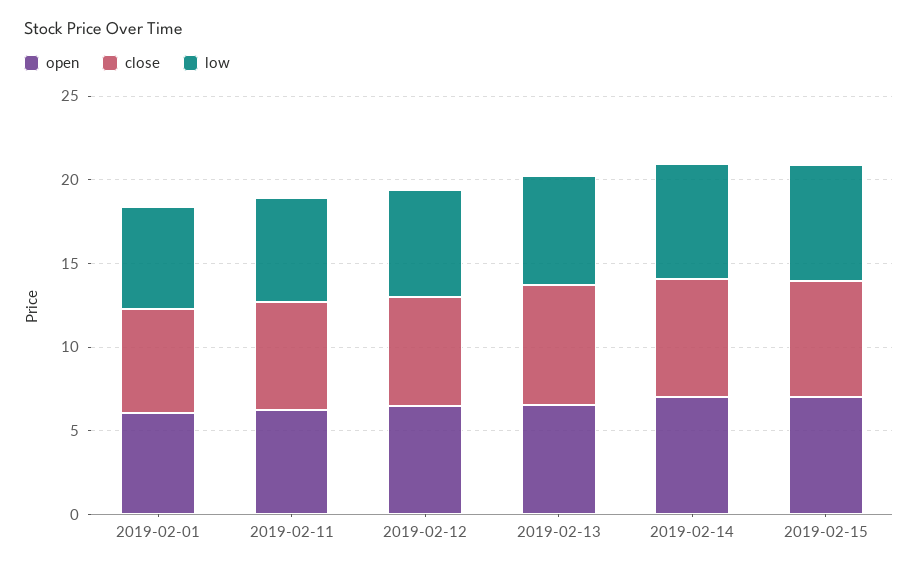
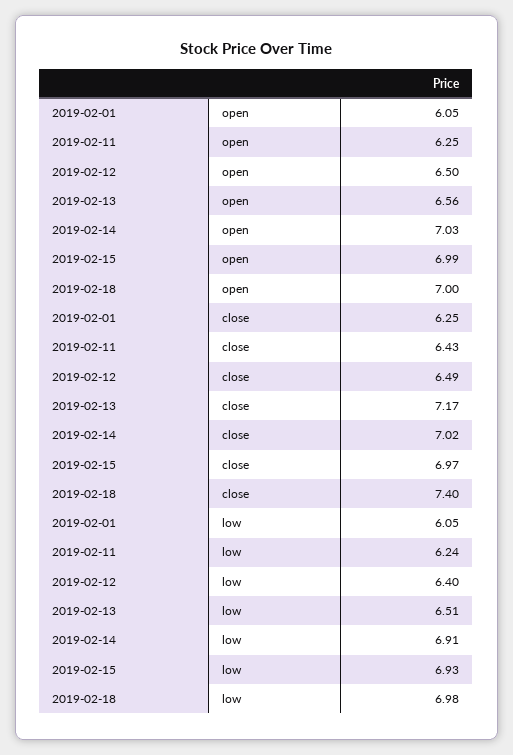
open, 2019-02-18: none -> 7
close, 2019-02-18: none -> 7.4
low, 2019-02-18: none -> 6.98

